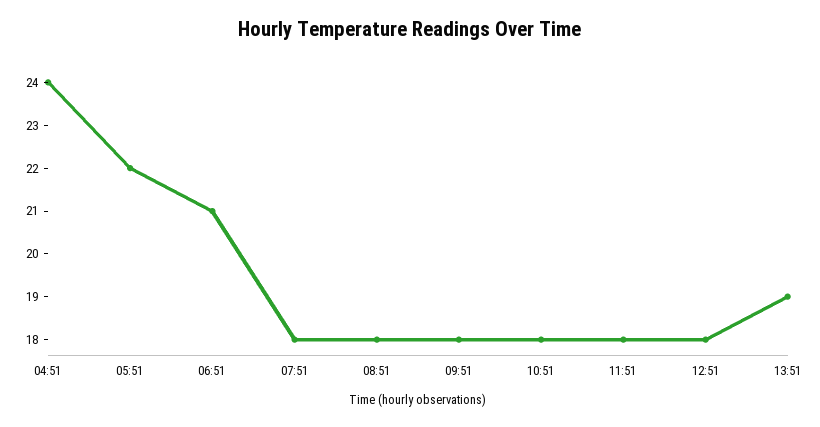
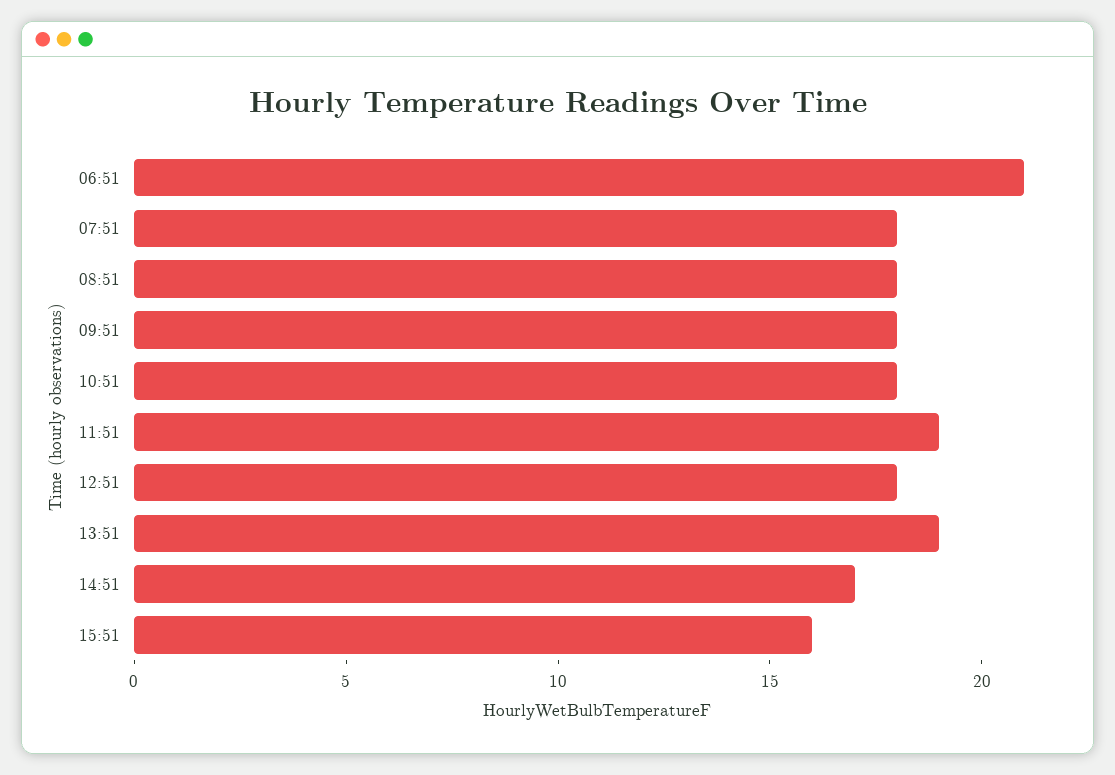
04:51: 24 -> none
05:51: 22 -> none
11:51: 18 -> 19
14:51: none -> 17
15:51: none -> 16

